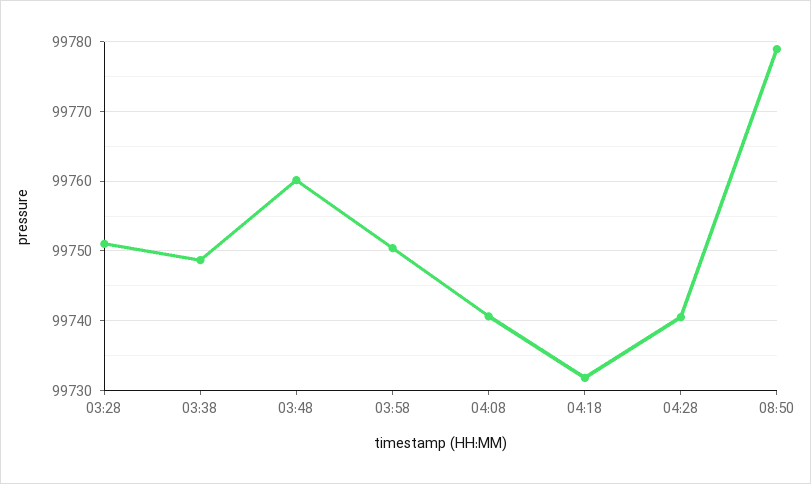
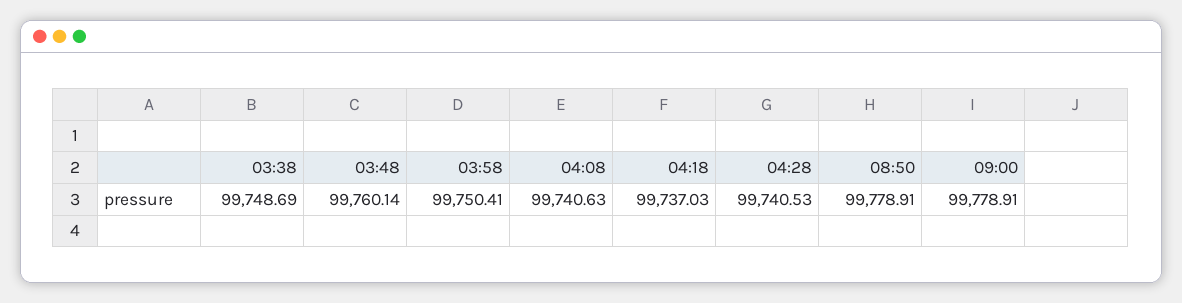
03:28: 99751 -> none
04:18: 99732 -> 99737.03
09:00: none -> 99778.91

